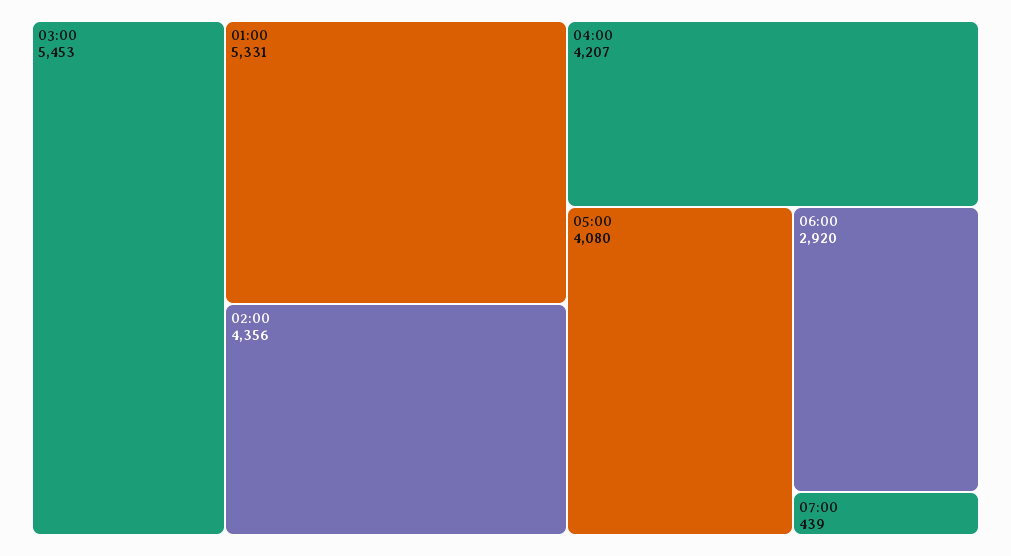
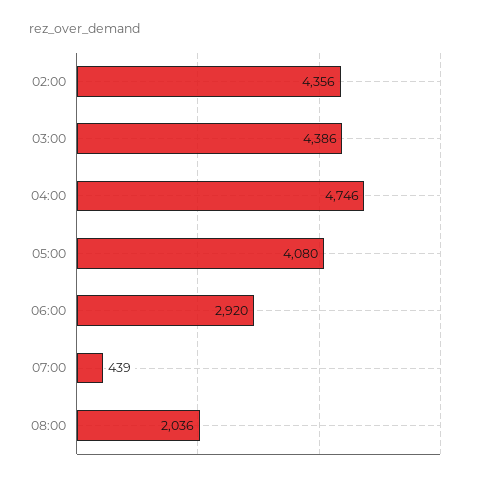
03:00: 5453 -> 4386
01:00: 5331 -> none
04:00: 4207 -> 4746
08:00: none -> 2036

